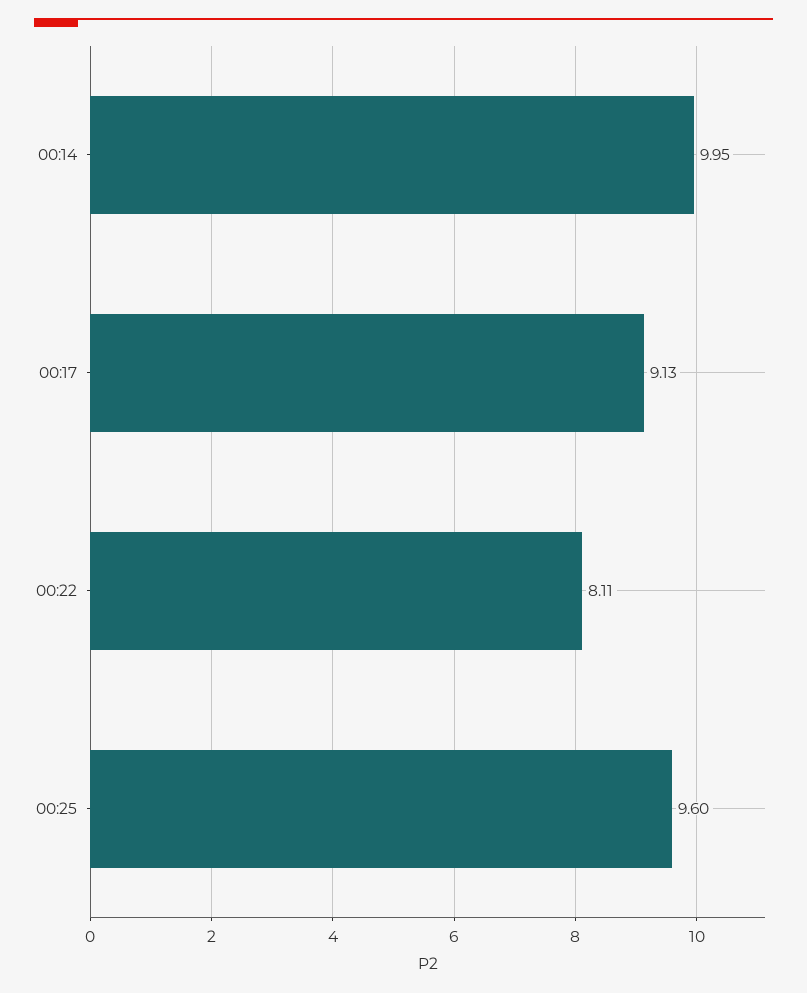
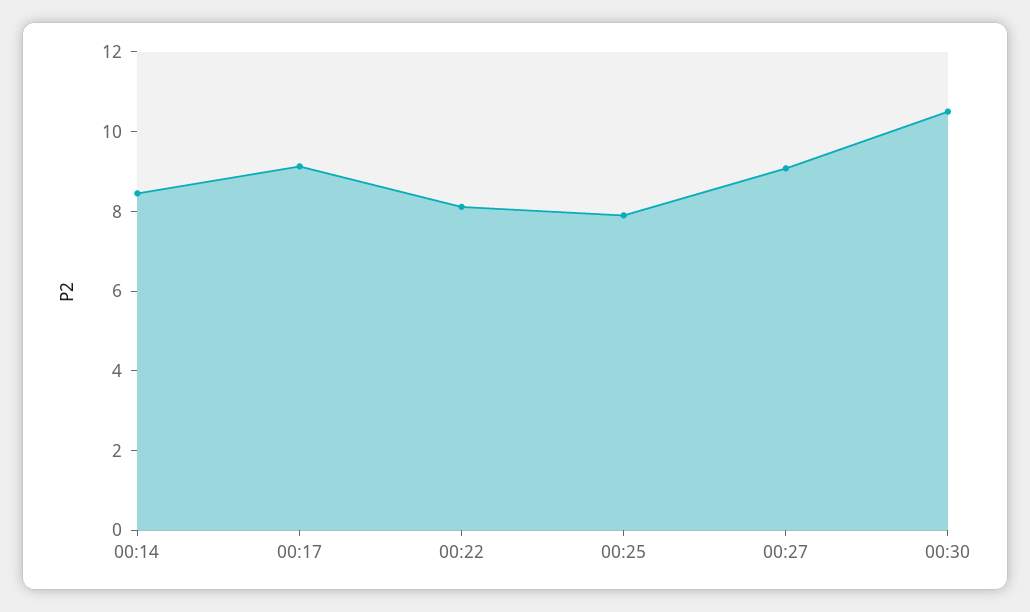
00:14: 9.95 -> 8.5
00:25: 9.6 -> 8
00:27: none -> 9
00:30: none -> 10.5

